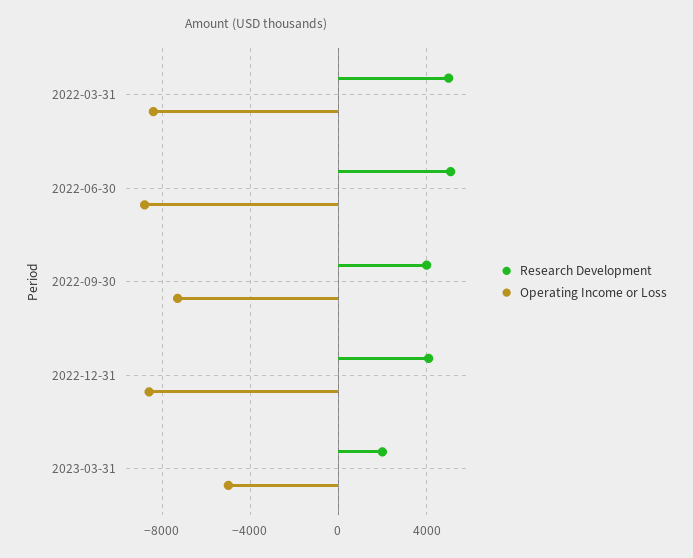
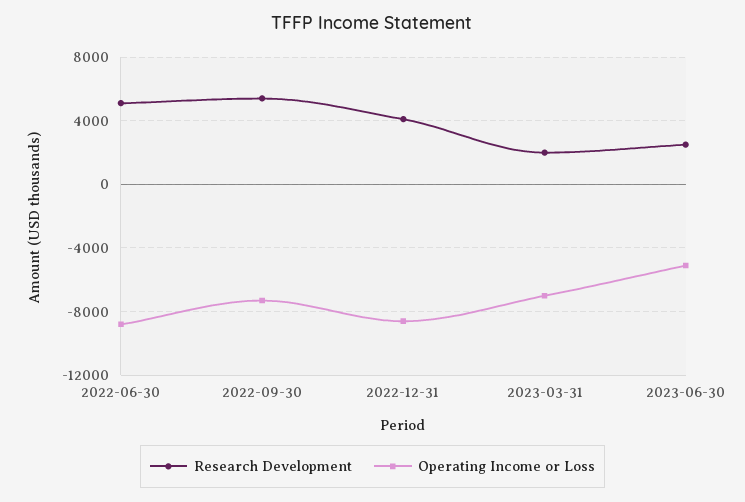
Research Development, 2022-03-31: 5000 -> none
Operating Income or Loss, 2022-03-31: -8500 -> none
Research Development, 2022-09-30: 4000 -> 5500
Operating Income or Loss, 2023-03-31: -5000 -> -7000
Research Development, 2023-06-30: none -> 2500
Operating Income or Loss, 2023-06-30: none -> -5000

